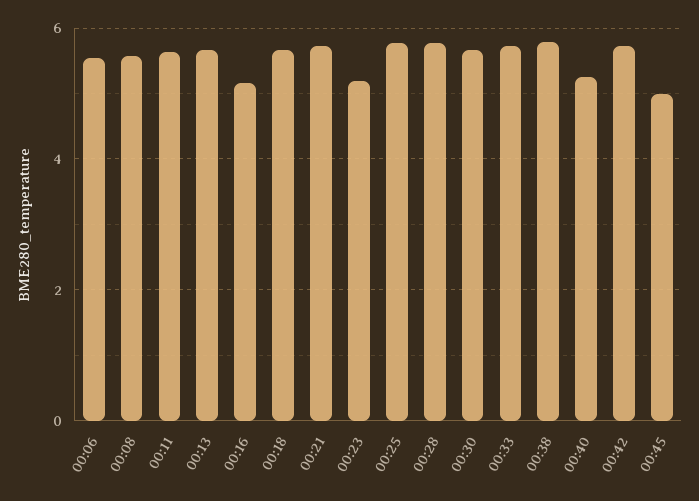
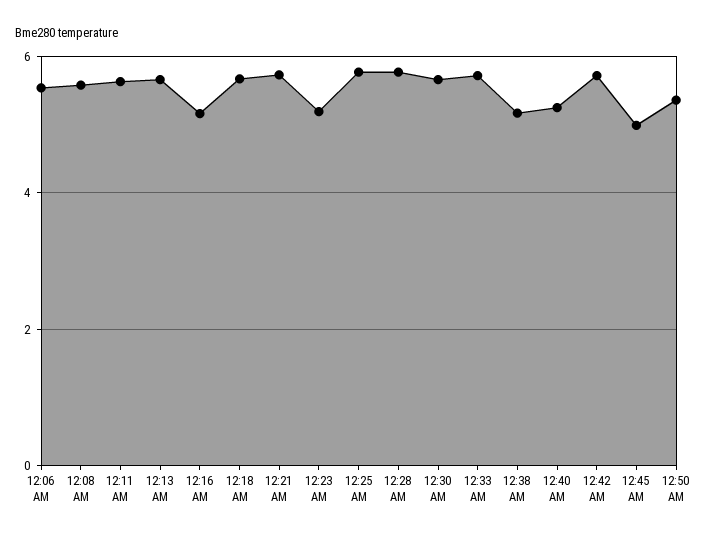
00:38: 5.8 -> 5.2
12:50 AM: none -> 5.4

